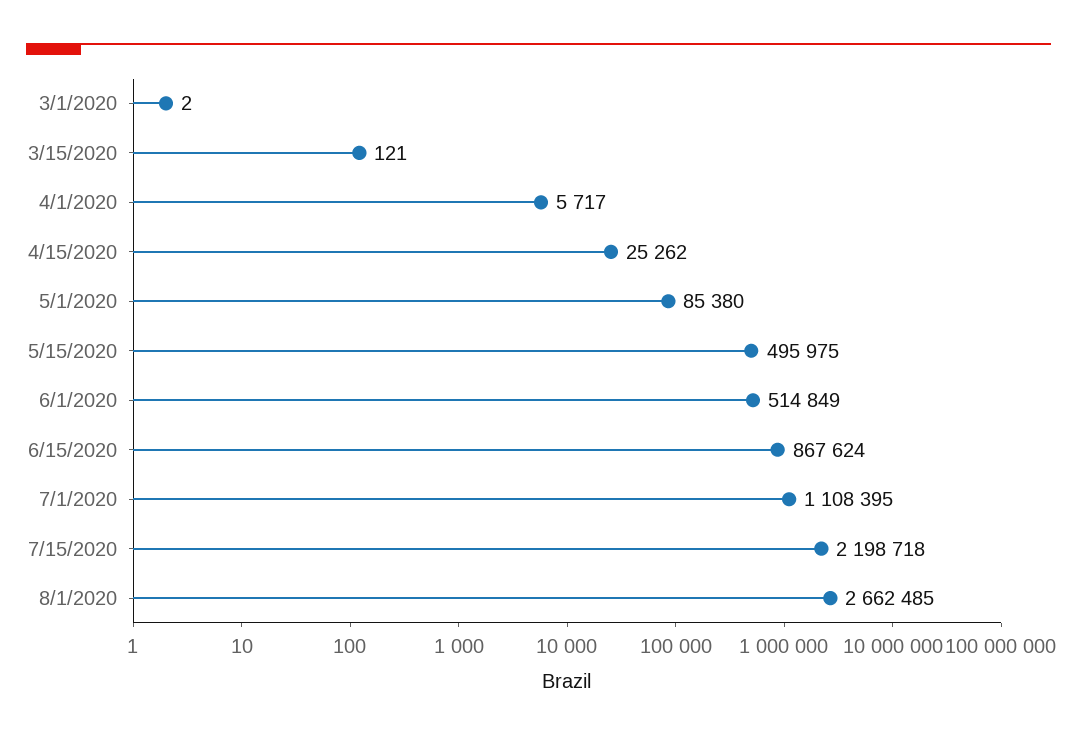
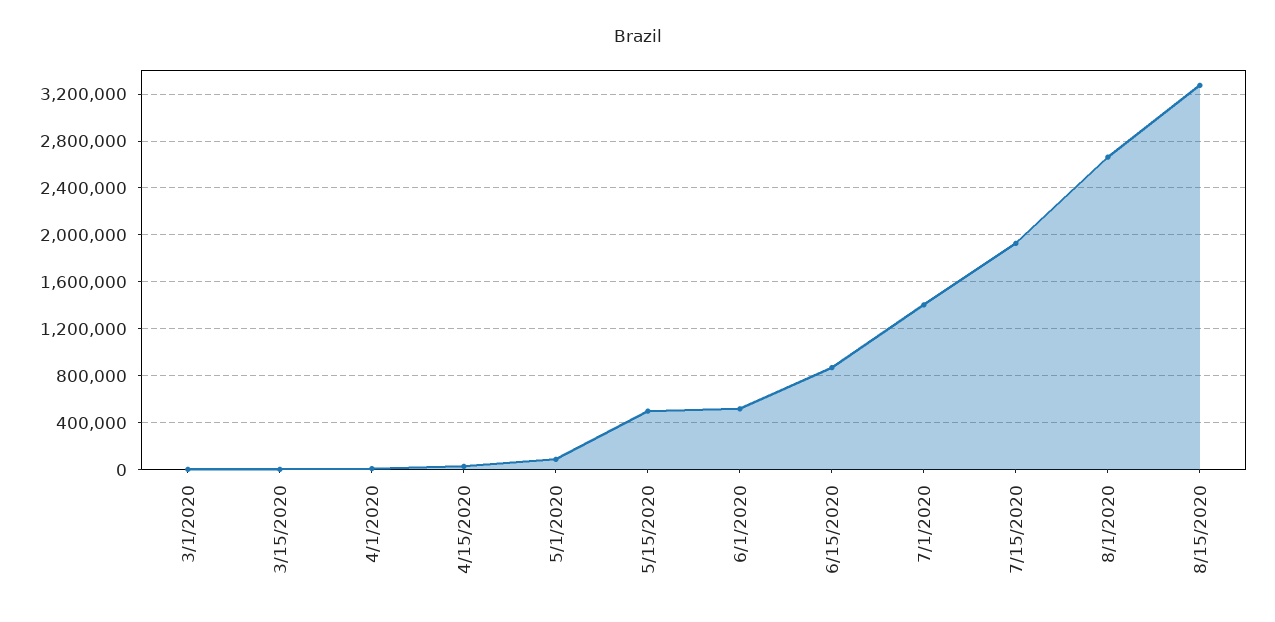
7/1/2020: 1108395 -> 1400000
7/15/2020: 2198718 -> 1900000
8/15/2020: none -> 3300000

